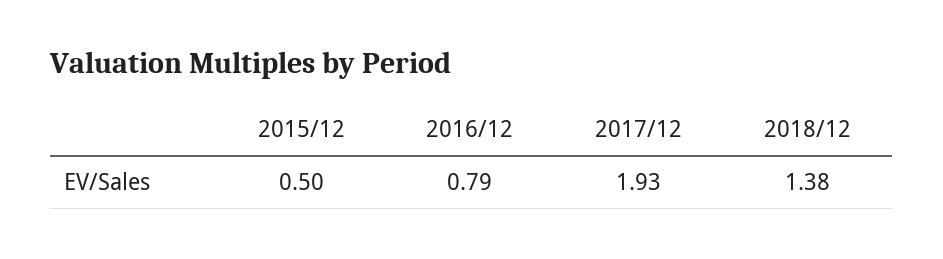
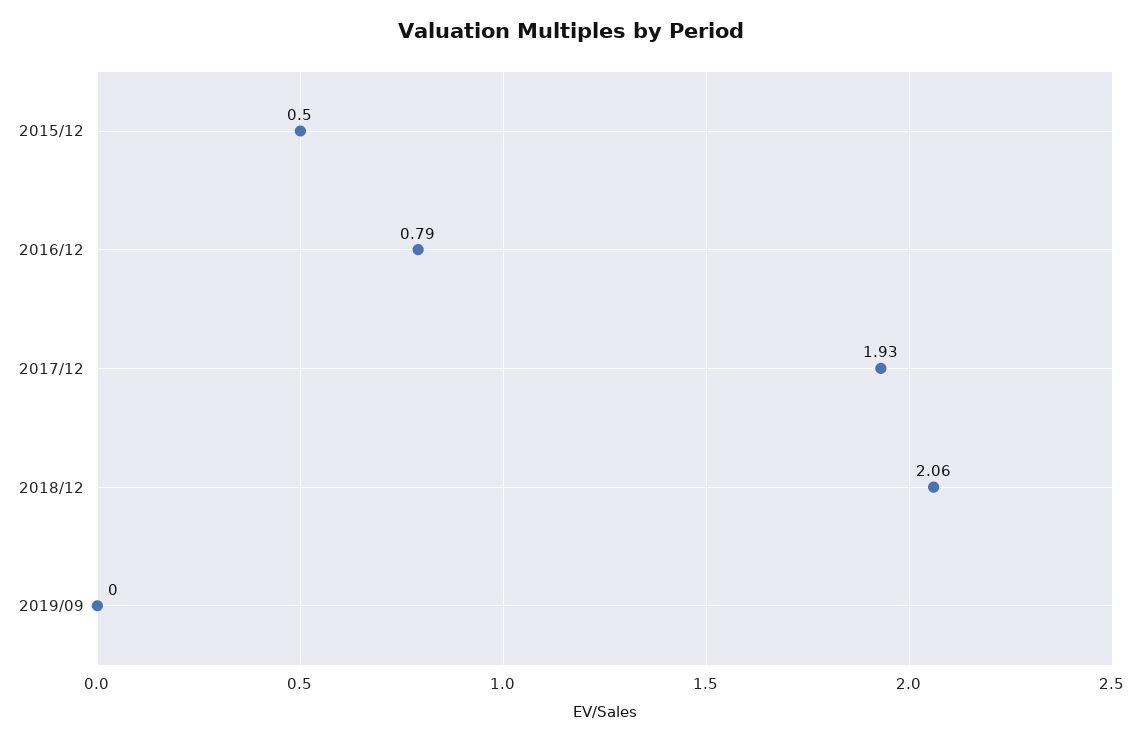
2018/12: 1.38 -> 2.06
2019/09: none -> 0

